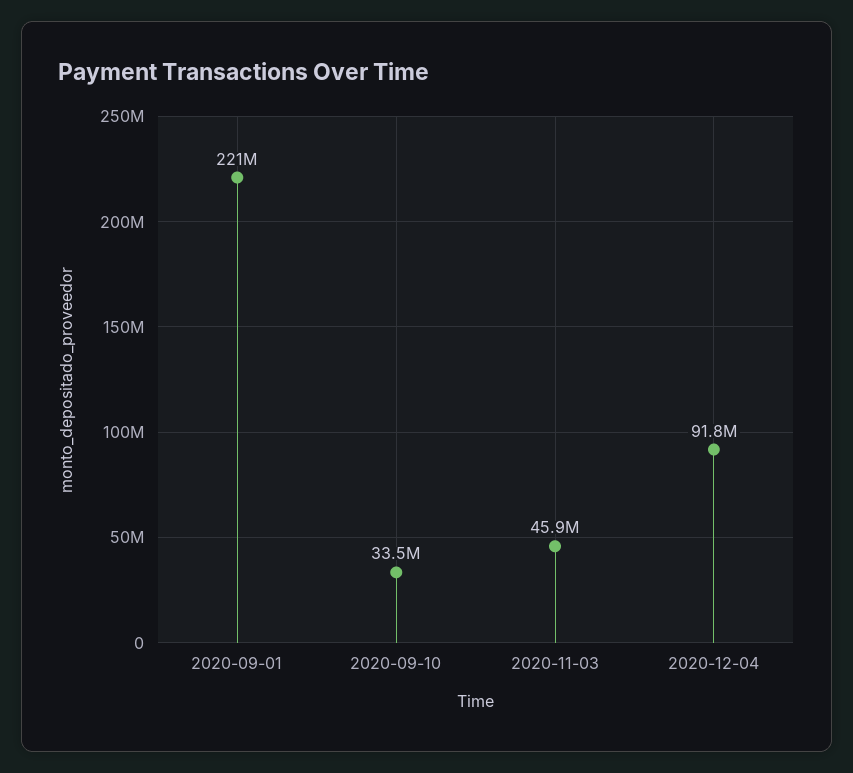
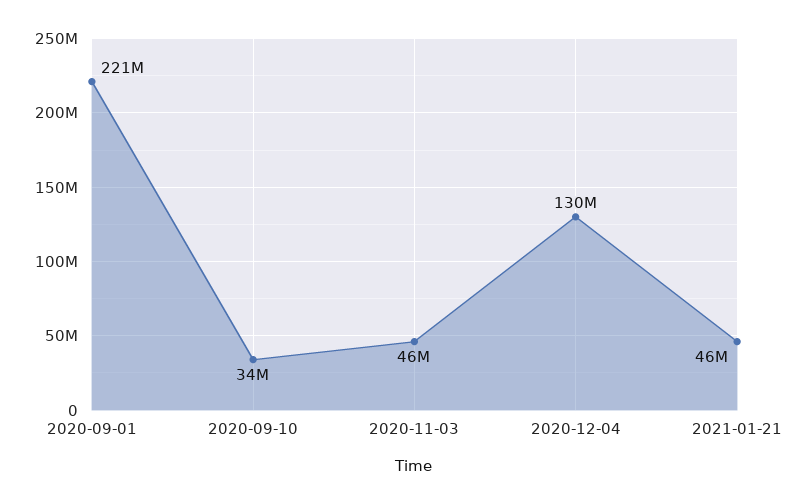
2020-12-04: 91800000 -> 130000000
2021-01-21: none -> 46000000

